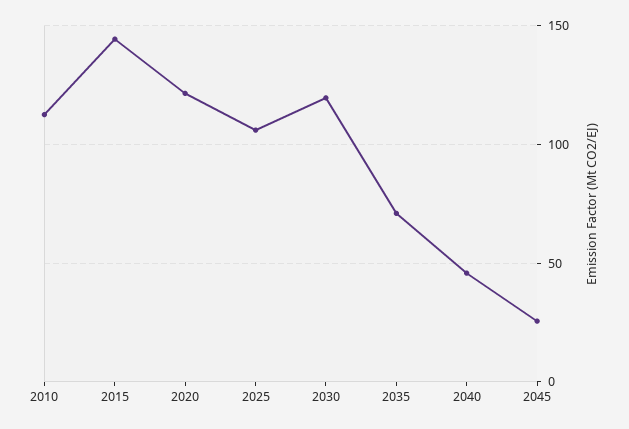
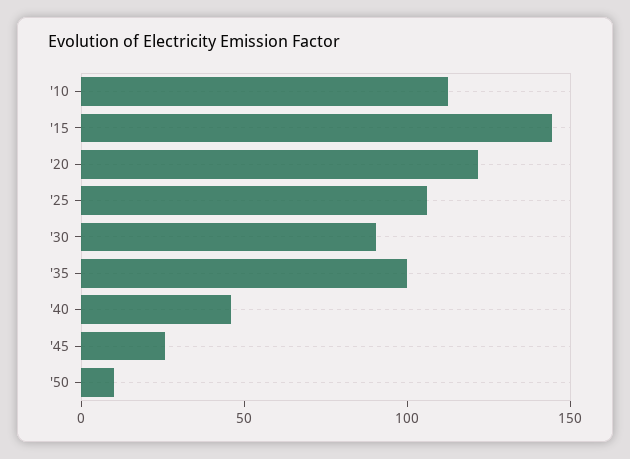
2030: 120 -> 90
2035: 70 -> 100
'50: none -> 10

